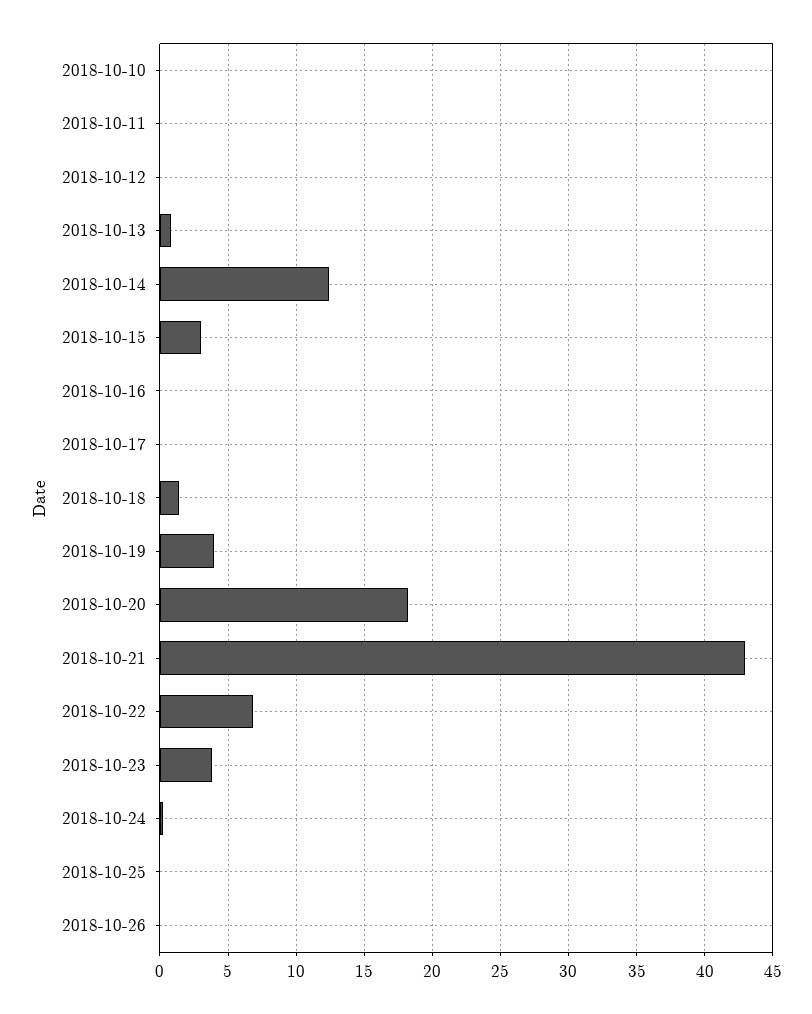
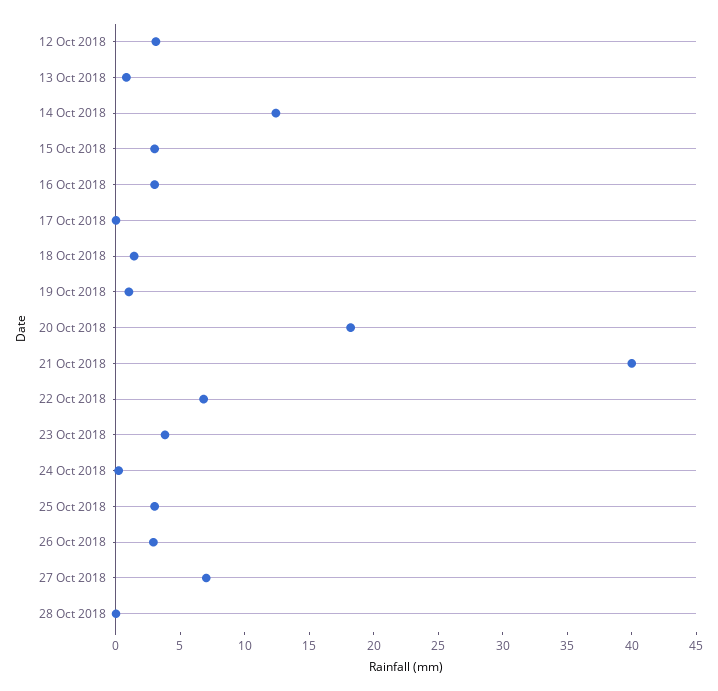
2018-10-10: 0 -> none
2018-10-11: 0 -> none
2018-10-12: 0 -> 3
2018-10-16: 0 -> 3
2018-10-19: 4 -> 1
2018-10-21: 43 -> 40
2018-10-25: 0 -> 3
2018-10-26: 0 -> 3
27 Oct 2018: none -> 7
28 Oct 2018: none -> 0

